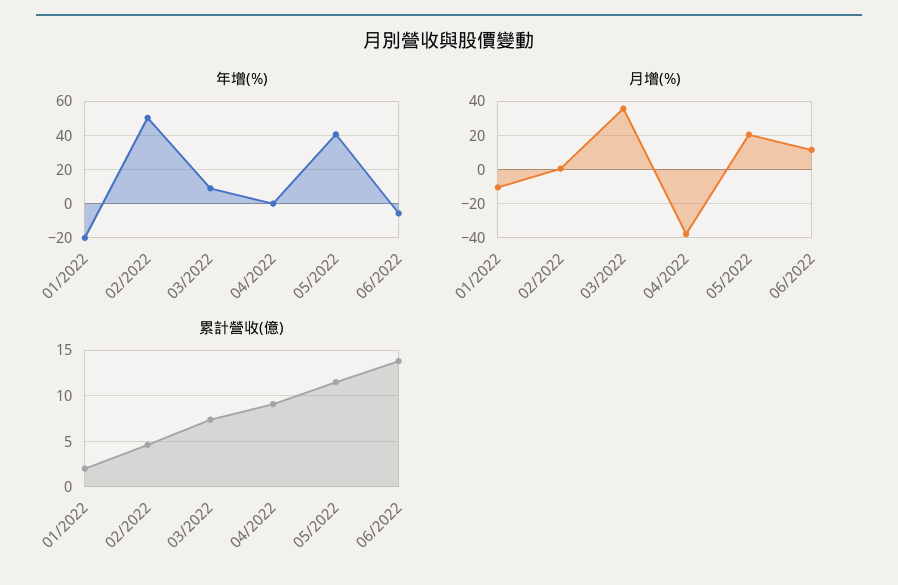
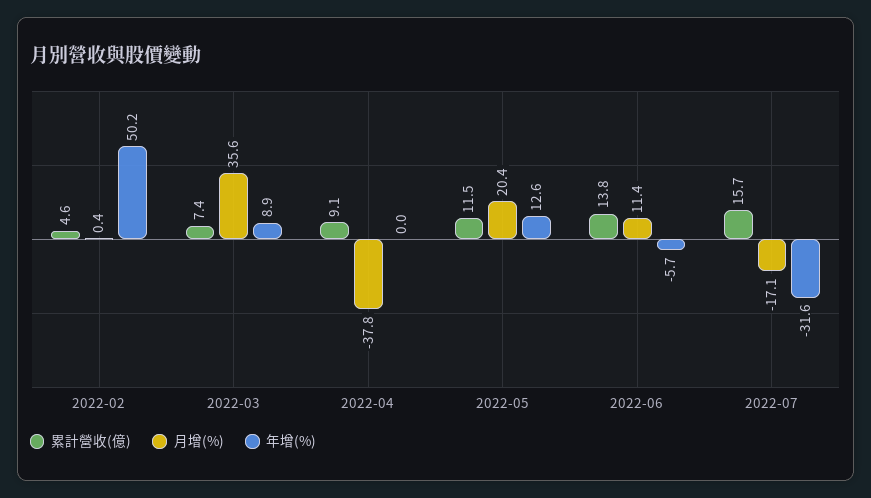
年增(%), 01/2022: -20 -> none
年增(%), 05/2022: 40 -> 12.6
月增(%), 01/2022: -10 -> none
累計營收(億), 01/2022: 2 -> none
累計營收(億), 2022-07: none -> 15.7
月增(%), 2022-07: none -> -17.1
年增(%), 2022-07: none -> -31.6

